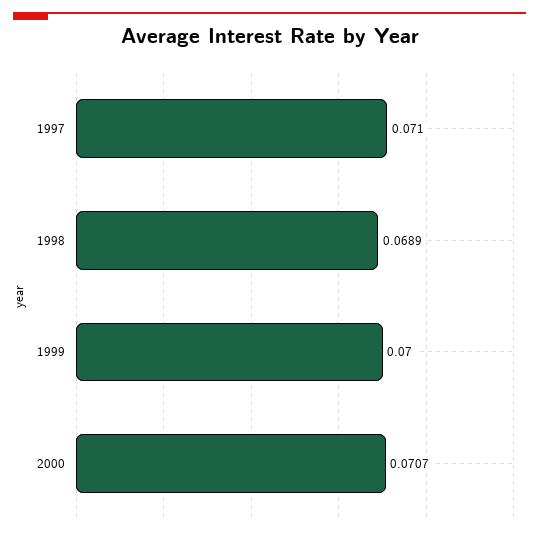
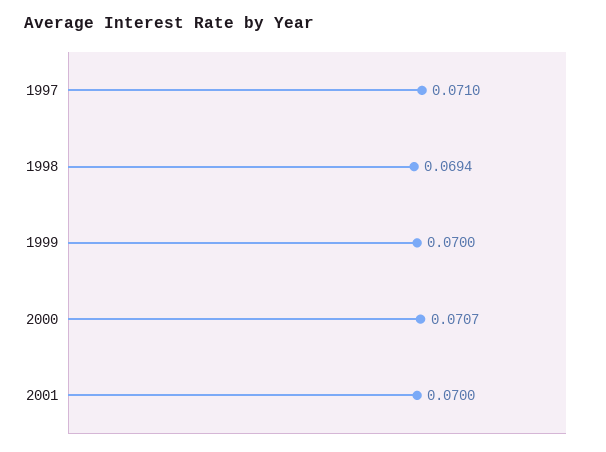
1998: 0.0689 -> 0.0694
2001: none -> 0.07

